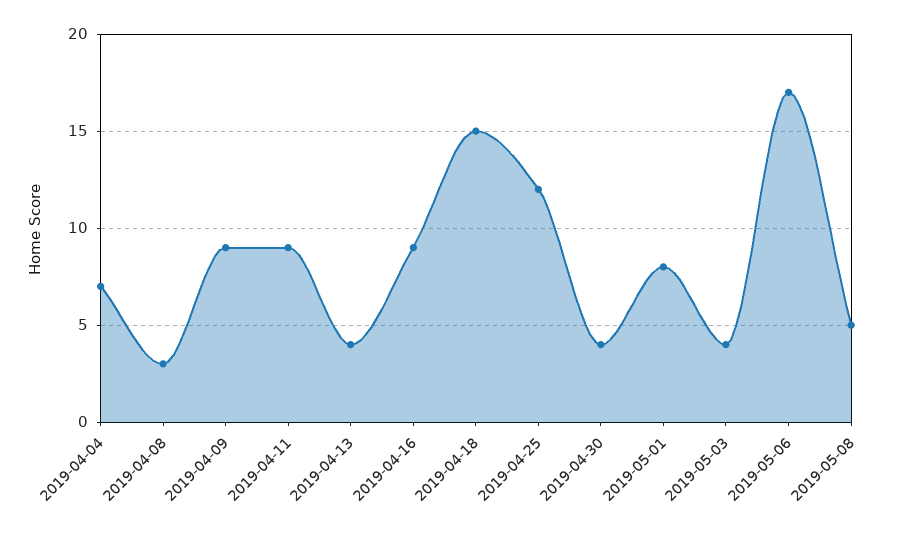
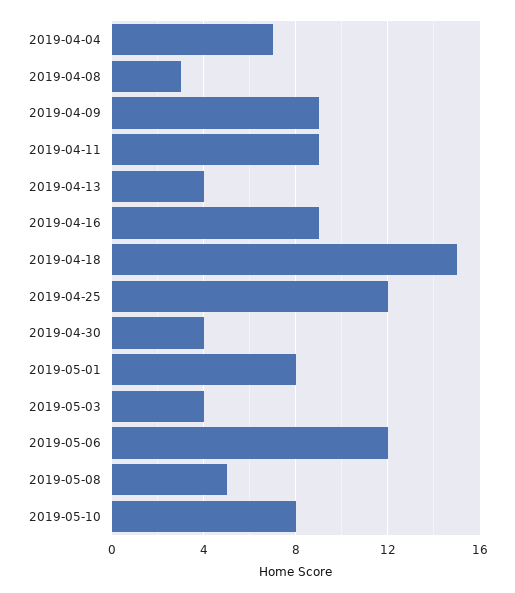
2019-05-06: 17 -> 12
2019-05-10: none -> 8

